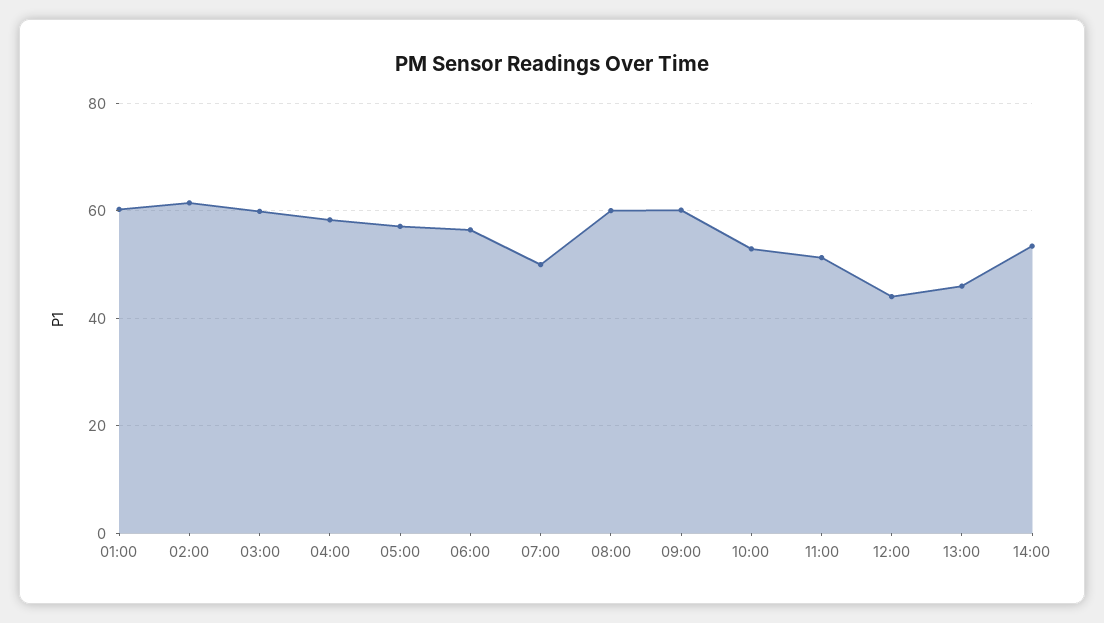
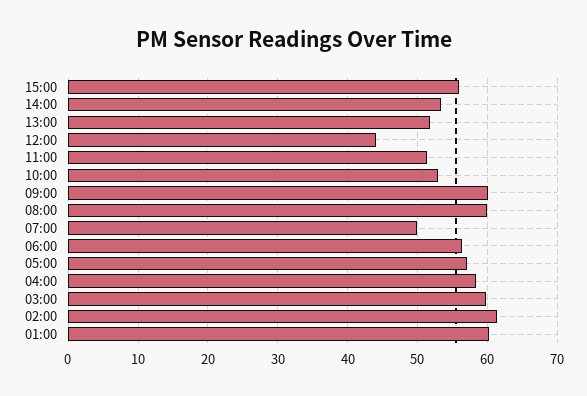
13:00: 46 -> 52
15:00: none -> 56

